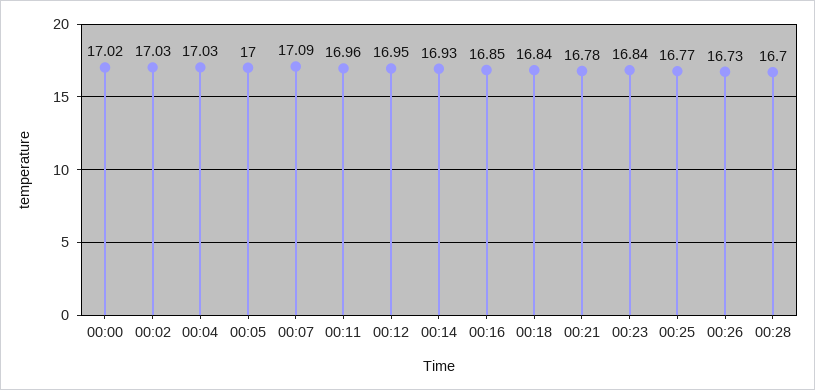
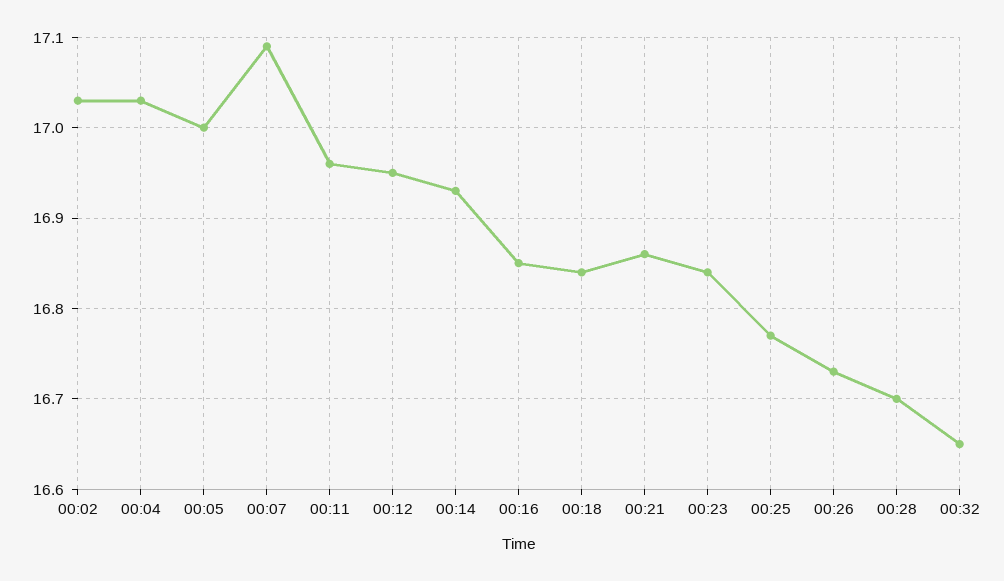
00:00: 17.02 -> none
00:21: 16.78 -> 16.86
00:32: none -> 16.65

